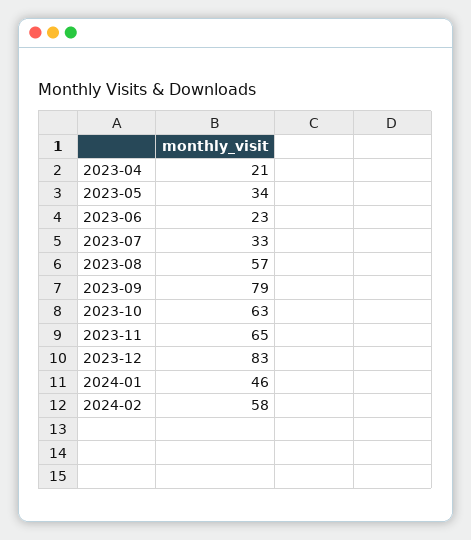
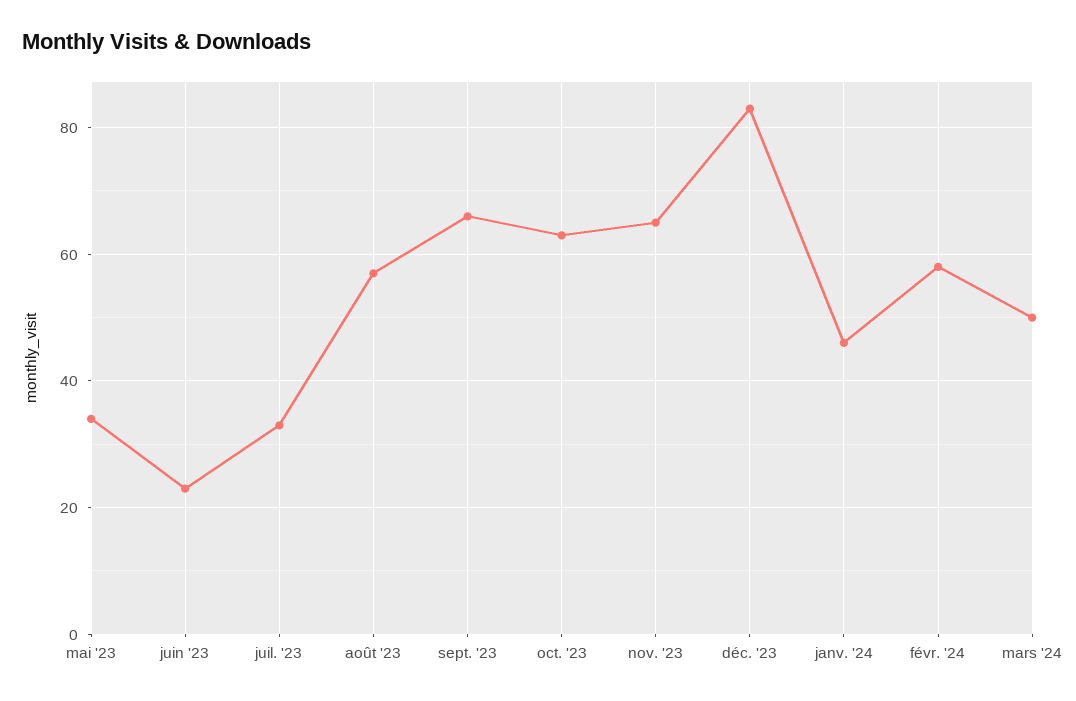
2023-04: 21 -> none
2023-09: 79 -> 65
mars '24: none -> 50

